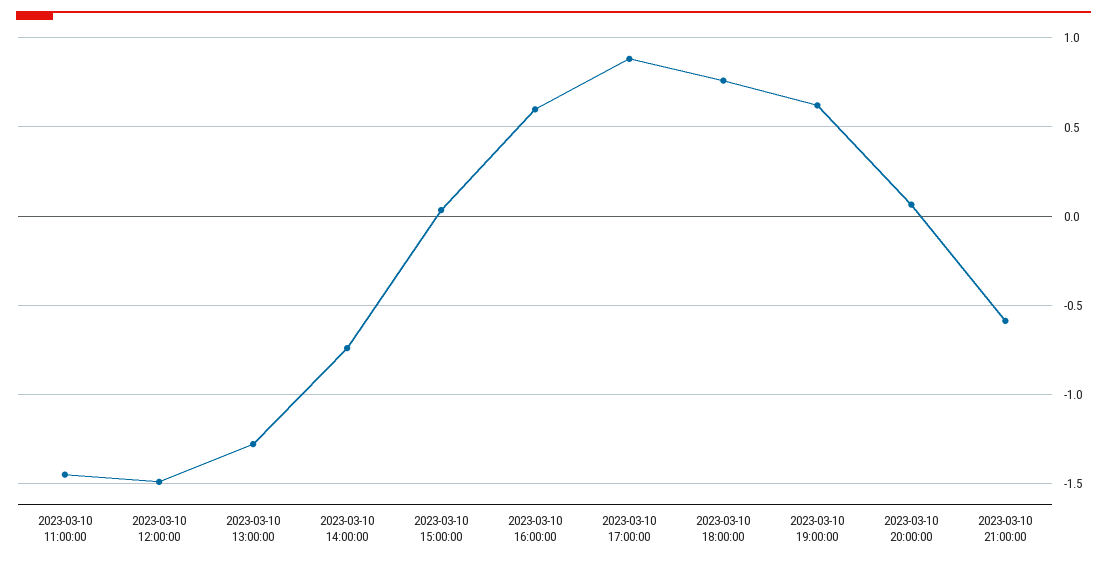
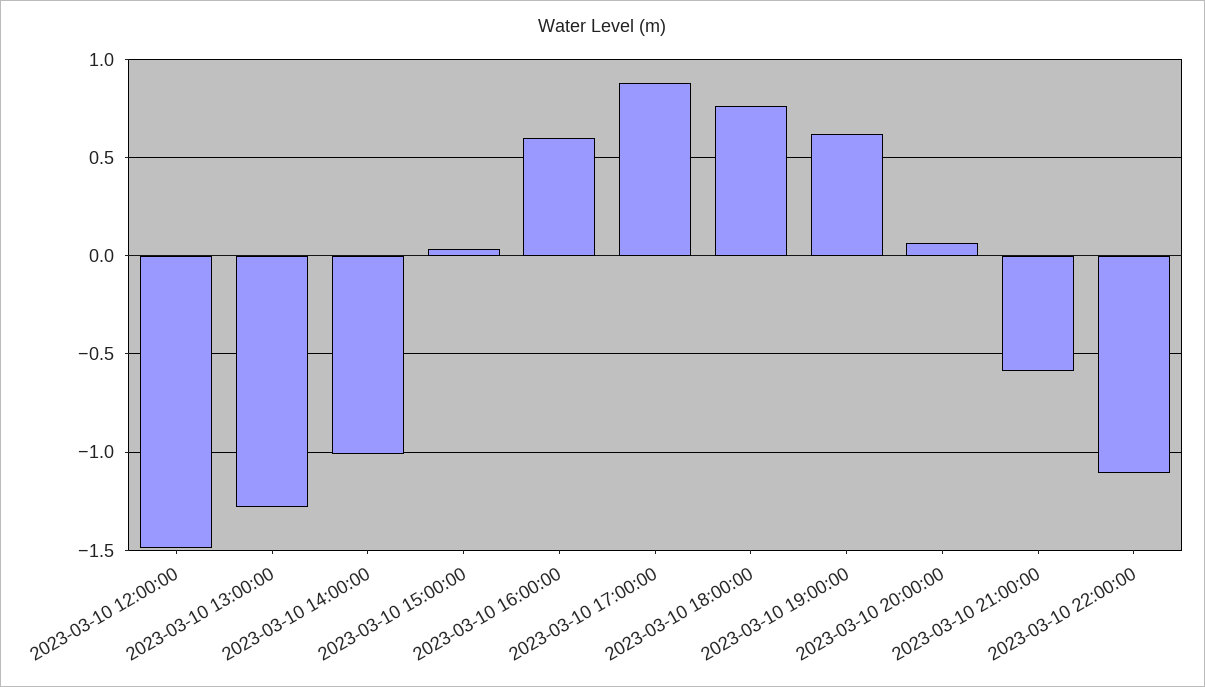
2023-03-10 11:00:00: -1.45 -> none
2023-03-10 14:00:00: -0.75 -> -1
2023-03-10 22:00:00: none -> -1.1

